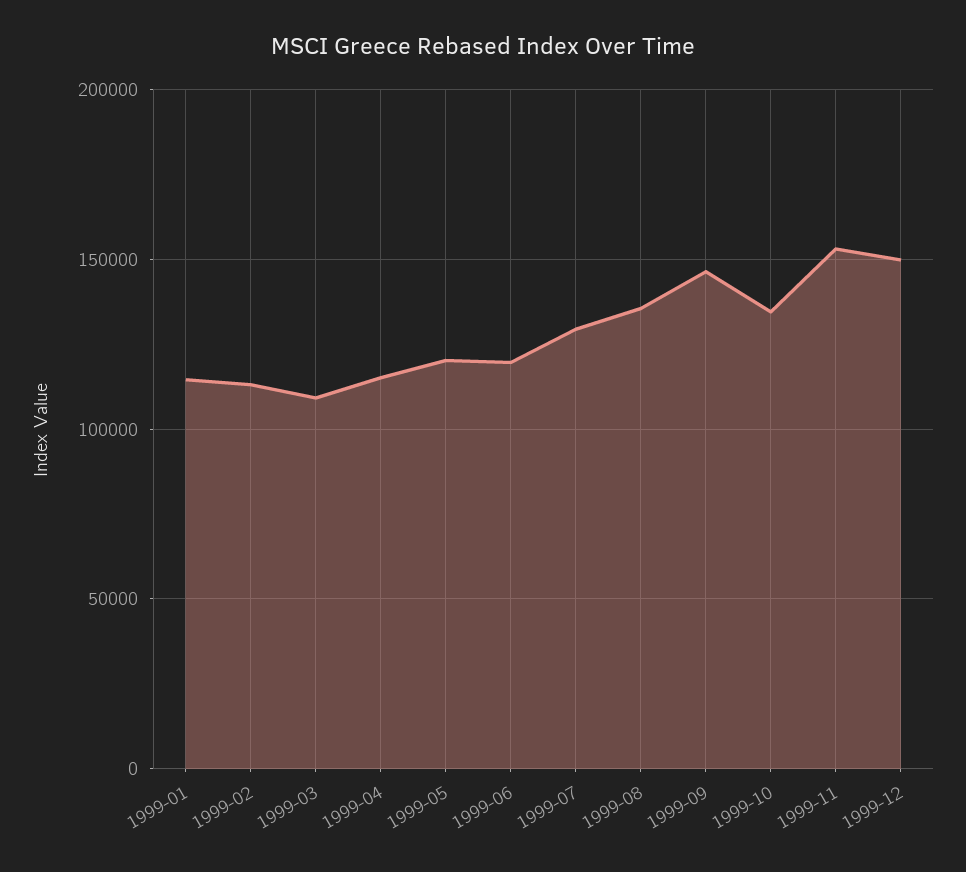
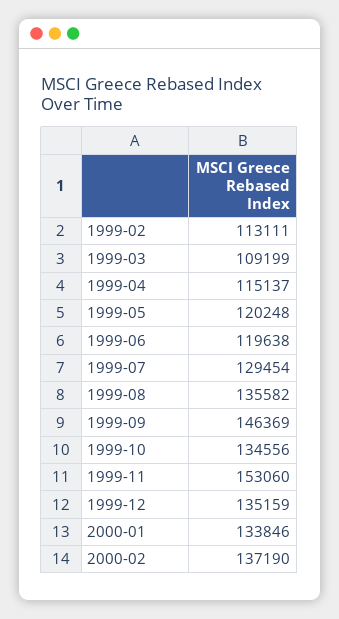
1999-01: 115000 -> none
1999-12: 150000 -> 135159
2000-01: none -> 133846
2000-02: none -> 137190

